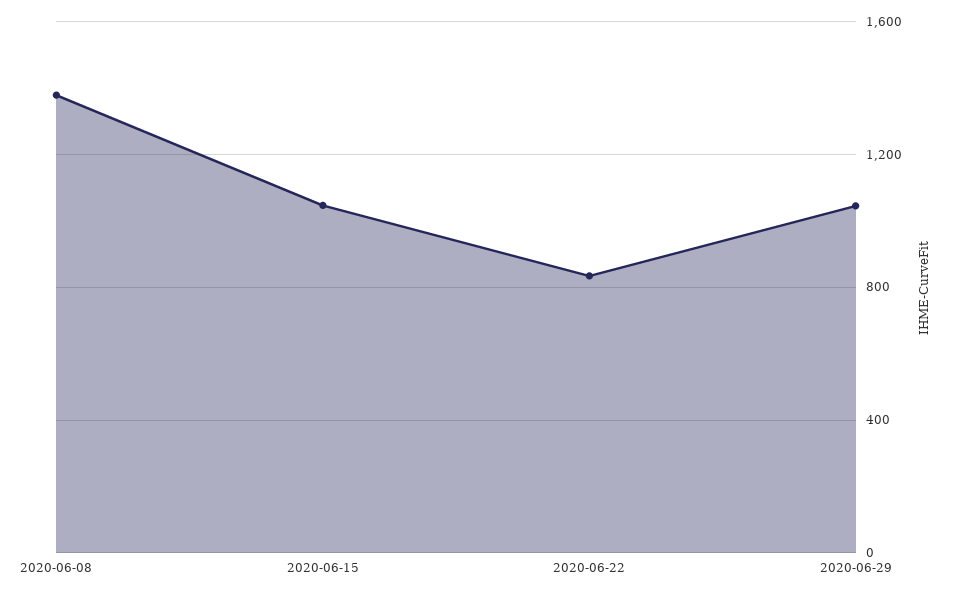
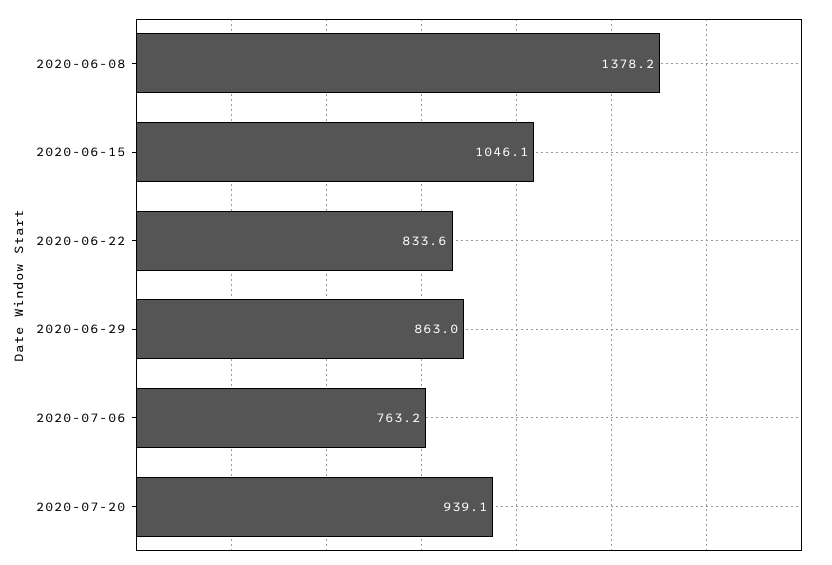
2020-06-29: 1050 -> 863
2020-07-06: none -> 763.2
2020-07-20: none -> 939.1

